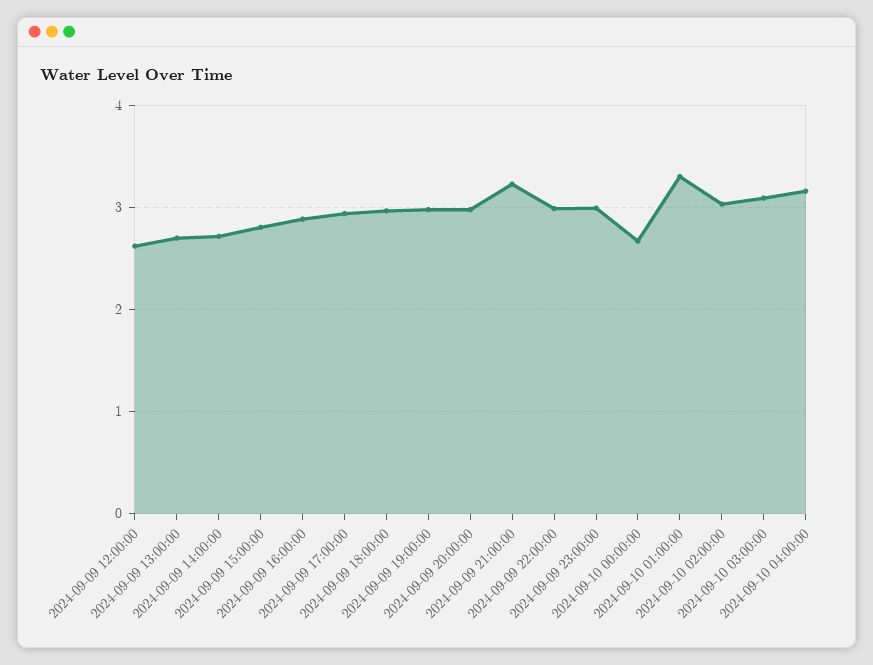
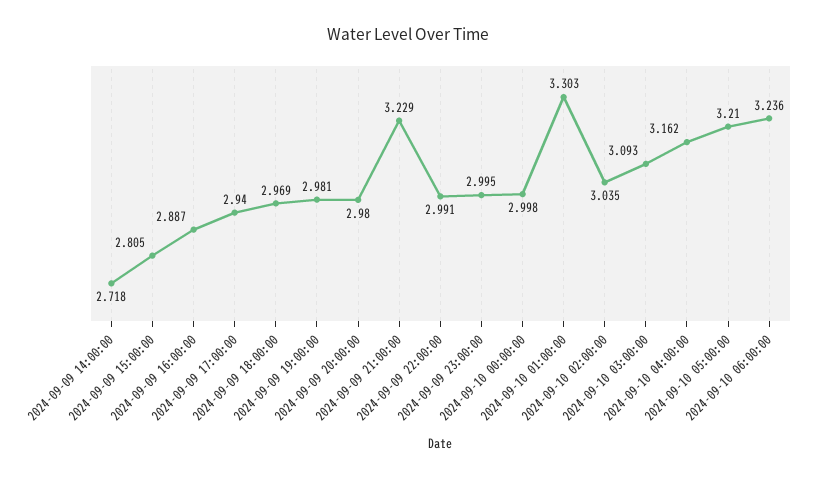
2024-09-09 12:00:00: 2.6 -> none
2024-09-09 13:00:00: 2.7 -> none
2024-09-10 00:00:00: 2.7 -> 2.998
2024-09-10 05:00:00: none -> 3.21
2024-09-10 06:00:00: none -> 3.236

